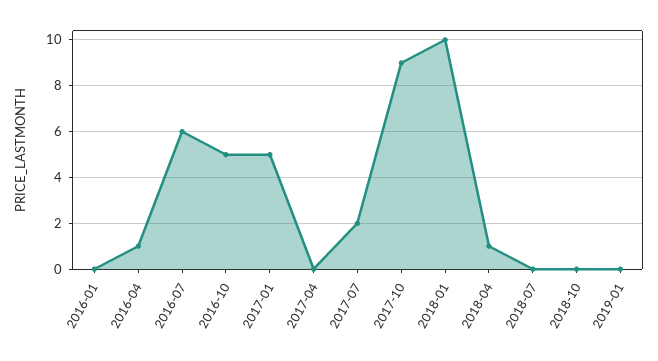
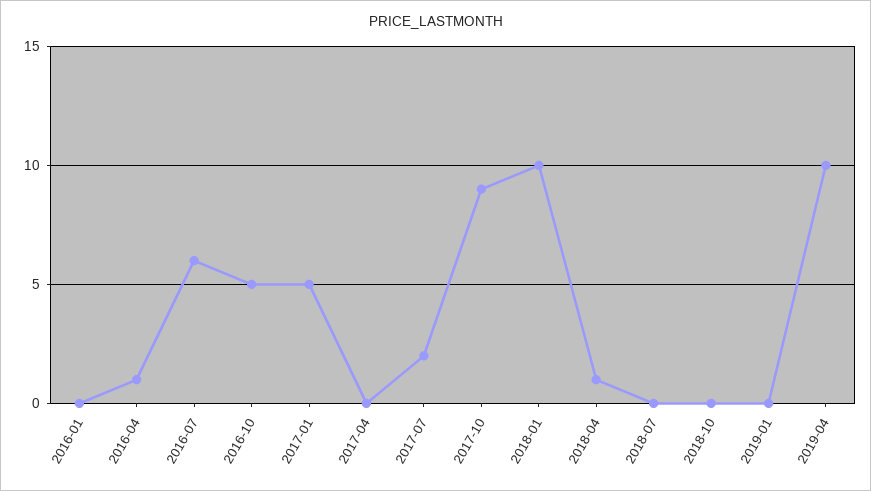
2019-04: none -> 10

